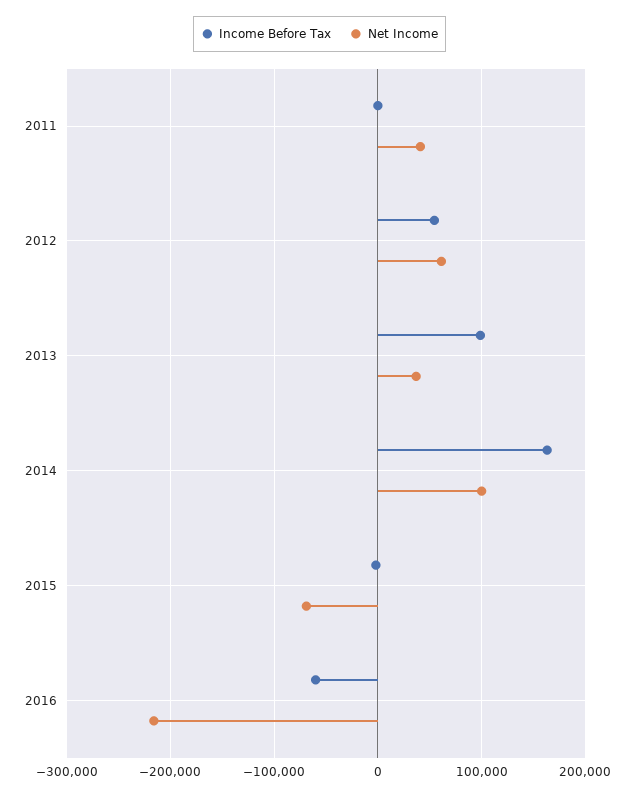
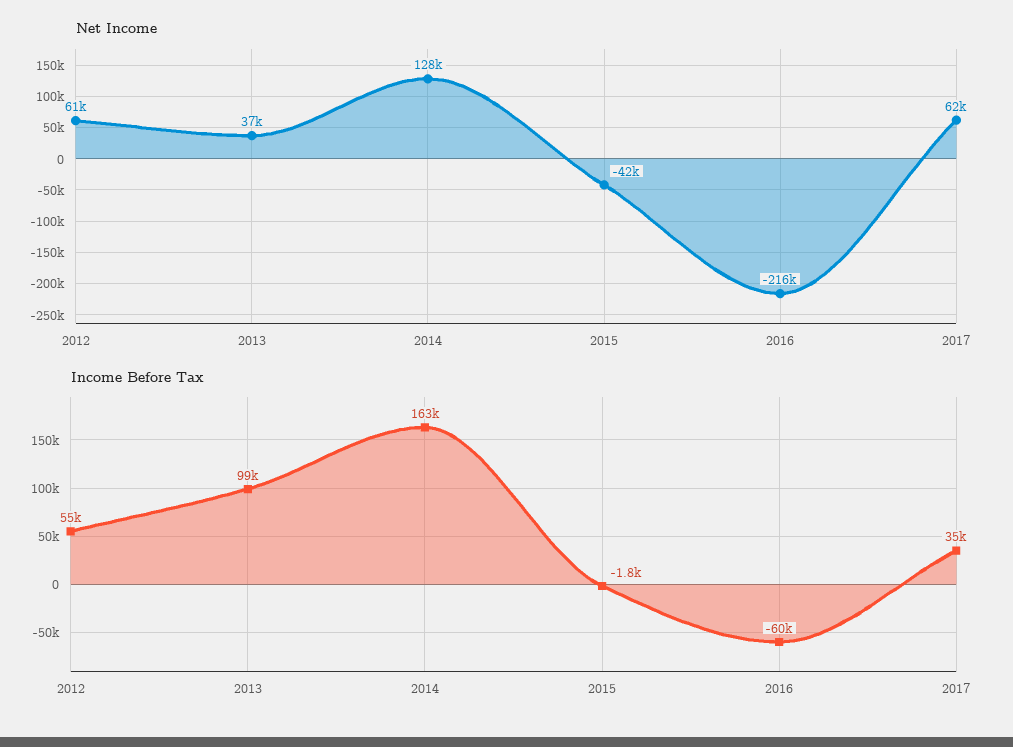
Income Before Tax, 2011: 0 -> none
Net Income, 2011: 40000 -> none
Net Income, 2014: 100000 -> 128000
Net Income, 2015: -70000 -> -42000
Net Income, 2017: none -> 62000
Income Before Tax, 2017: none -> 35000

